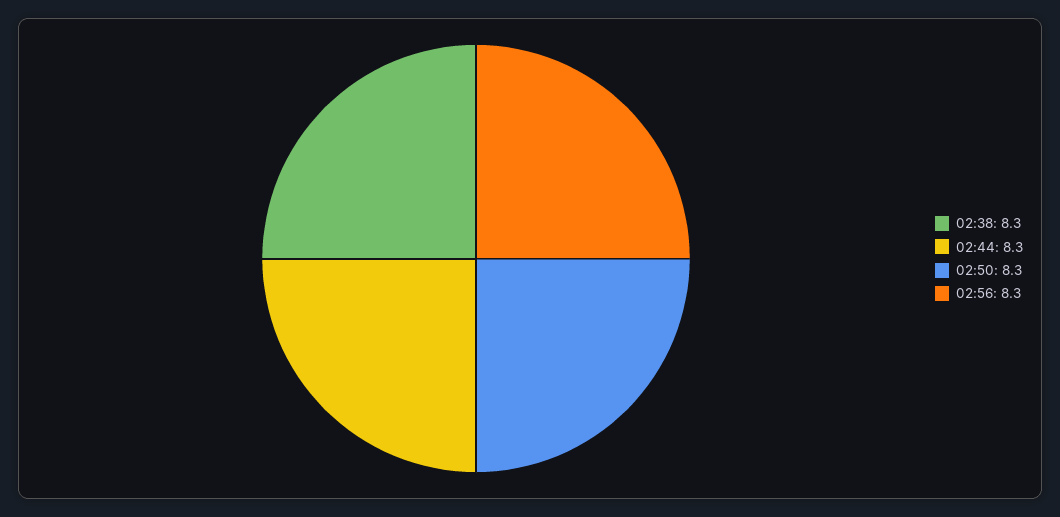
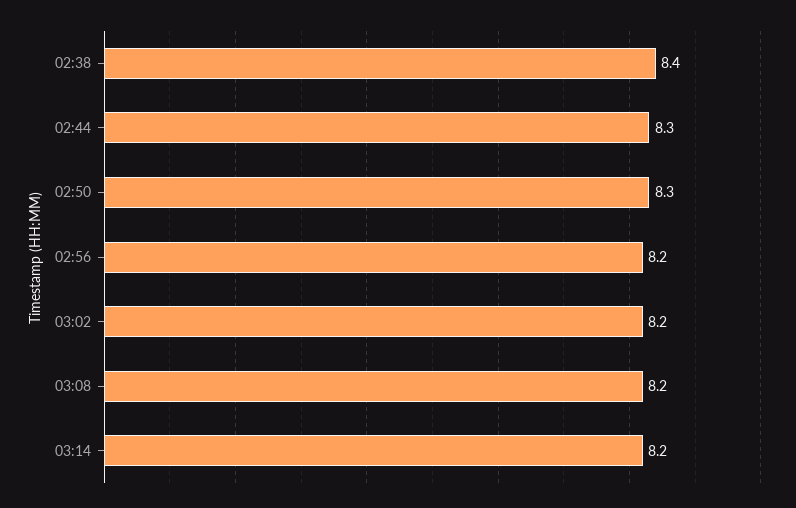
02:38: 8.3 -> 8.4
02:56: 8.3 -> 8.2
03:02: none -> 8.2
03:08: none -> 8.2
03:14: none -> 8.2

